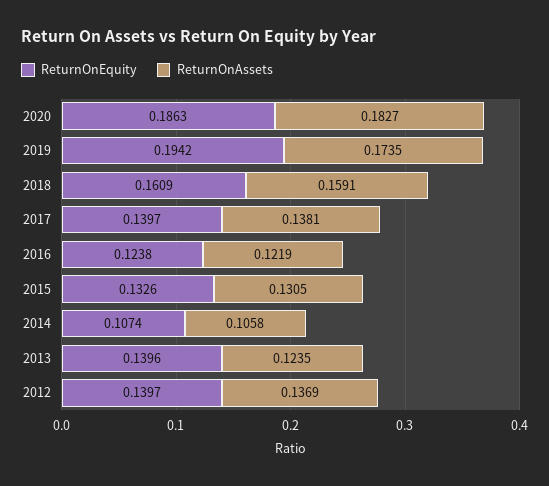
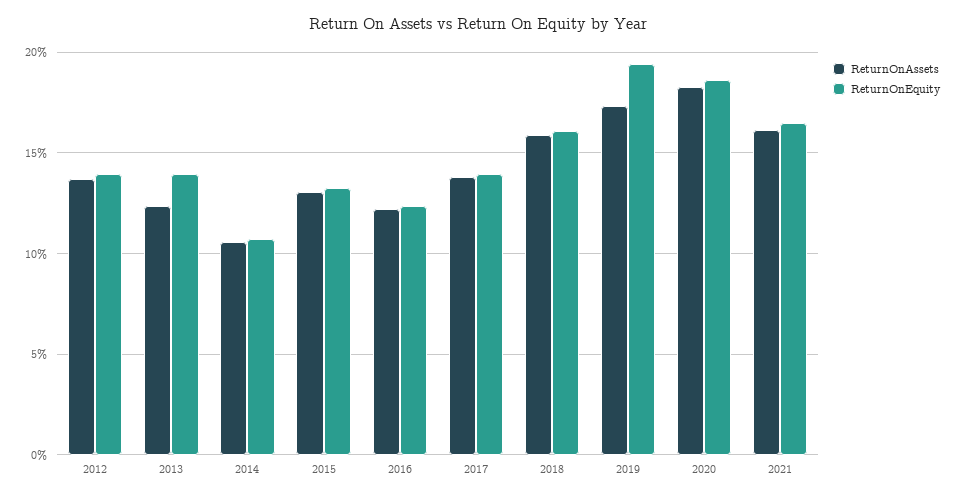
ReturnOnAssets, 2021: none -> 0.16
ReturnOnEquity, 2021: none -> 0.165

